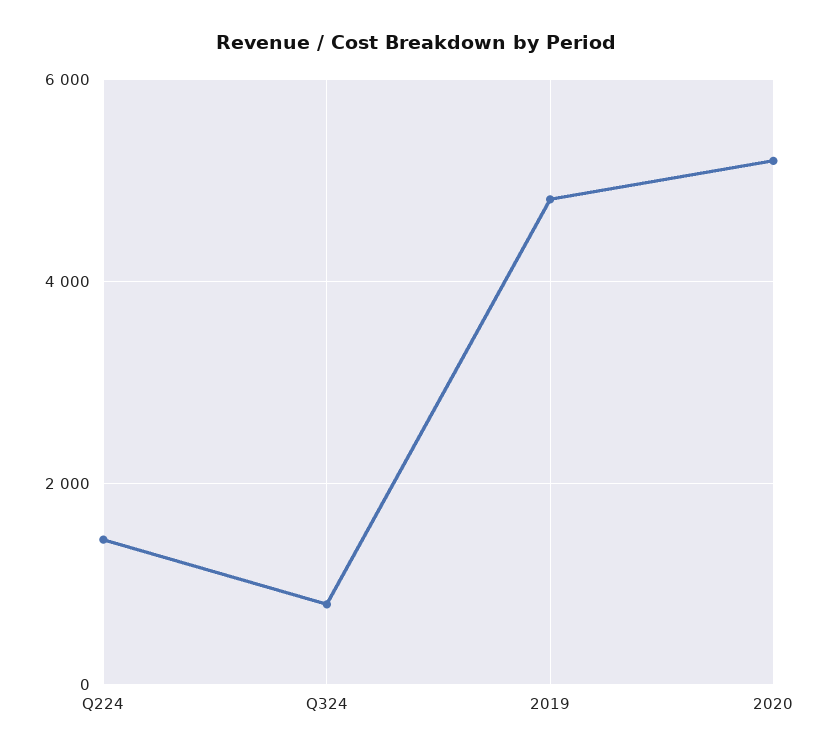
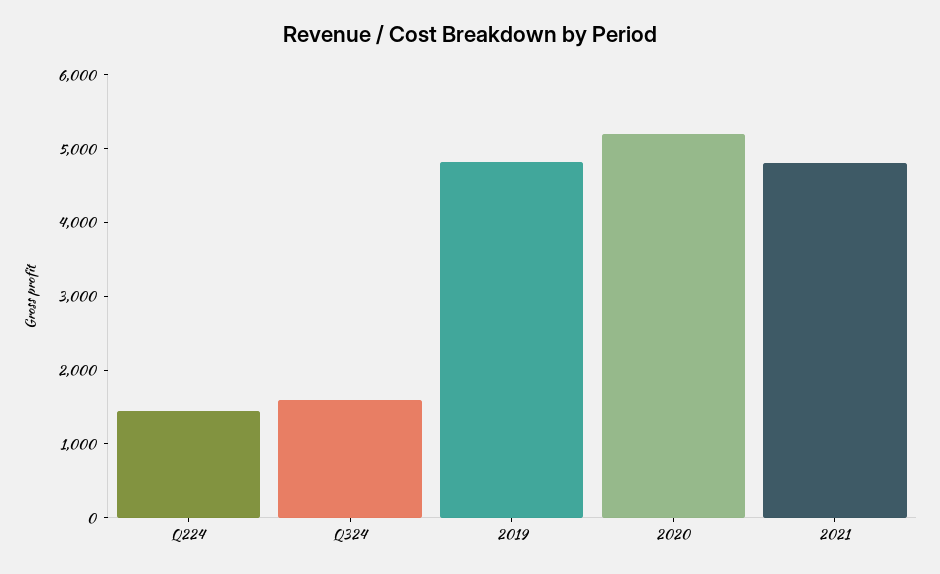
Q324: 800 -> 1600
2021: none -> 4800

